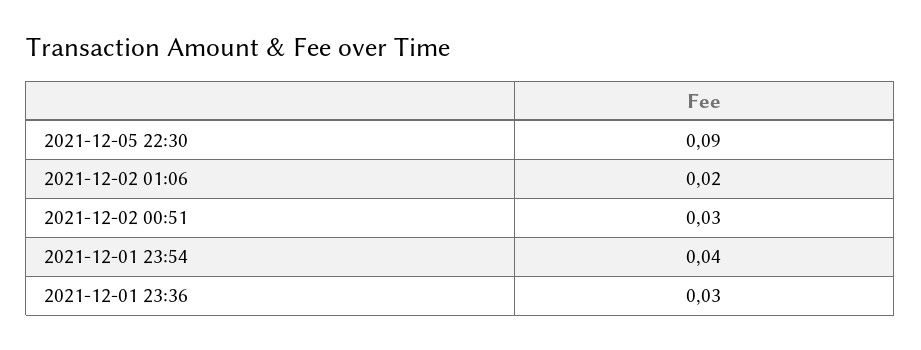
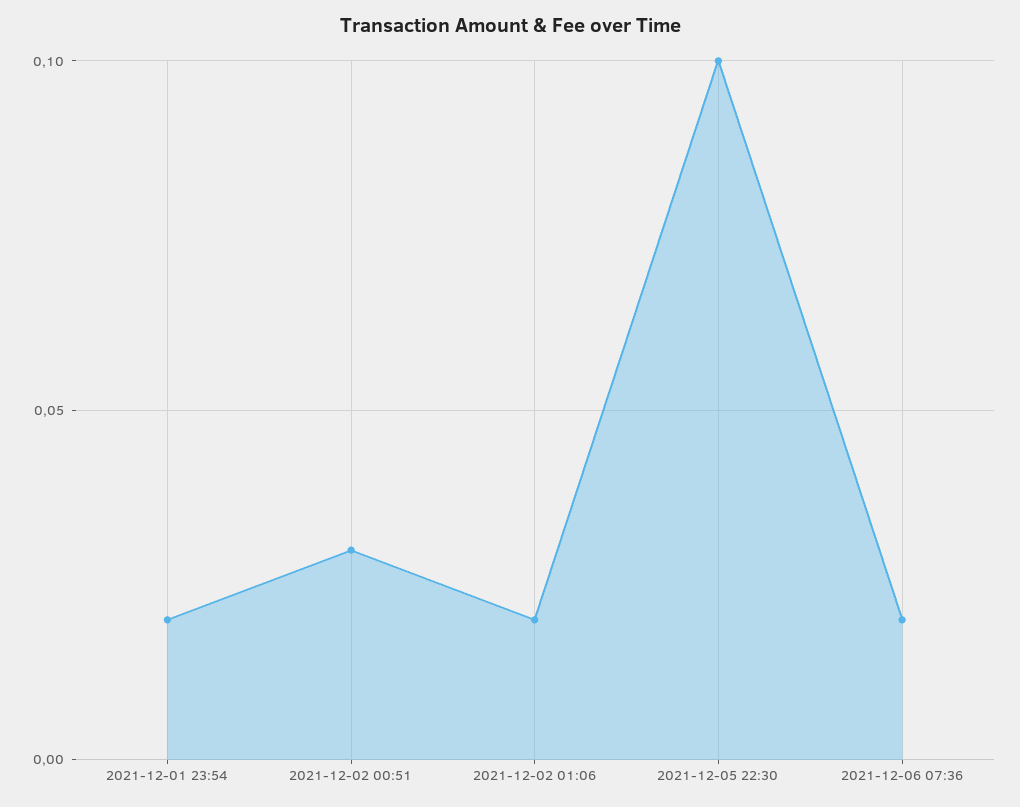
2021-12-05 22:30: 0.09 -> 0.1
2021-12-01 23:54: 0.04 -> 0.02
2021-12-01 23:36: 0.03 -> none
2021-12-06 07:36: none -> 0.02

